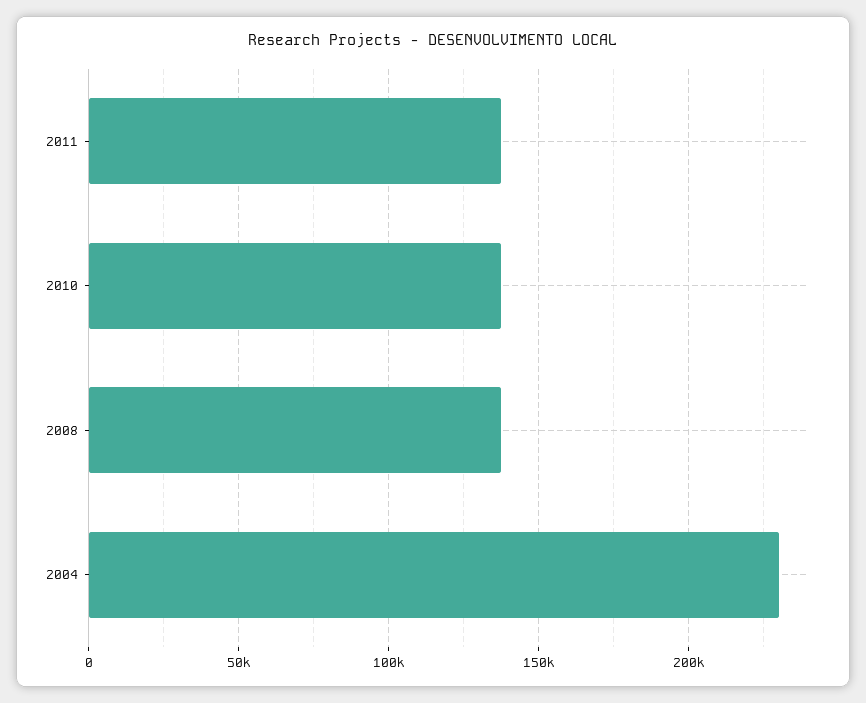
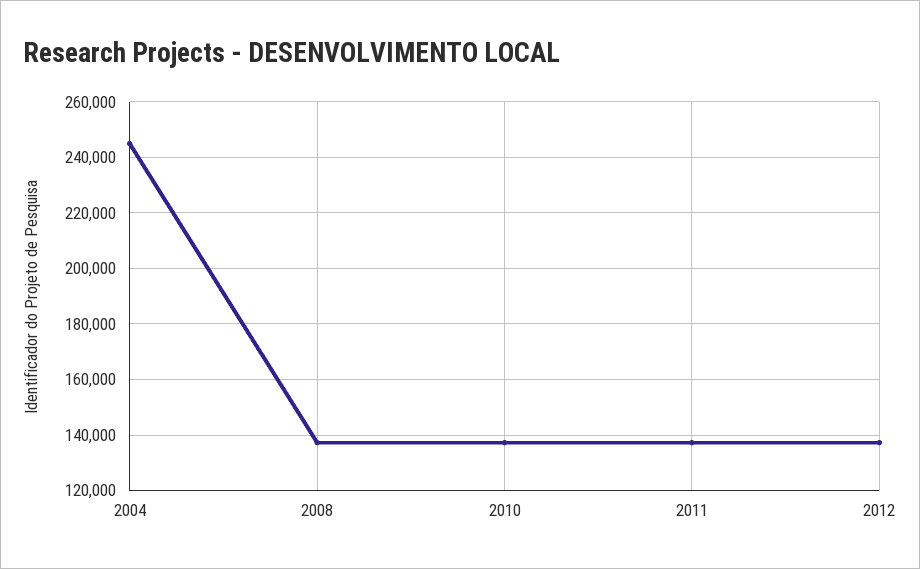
2004: 230000 -> 245000
2012: none -> 137500

